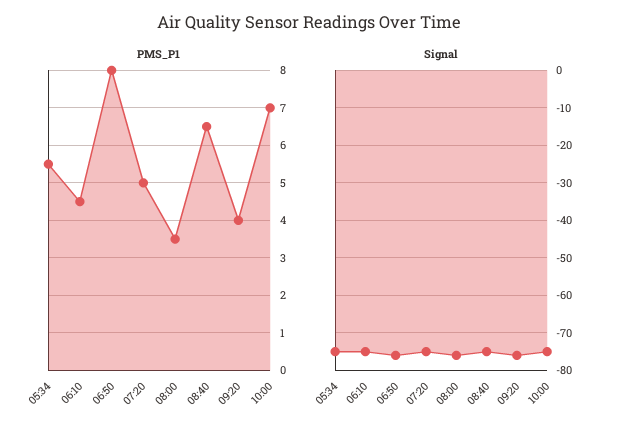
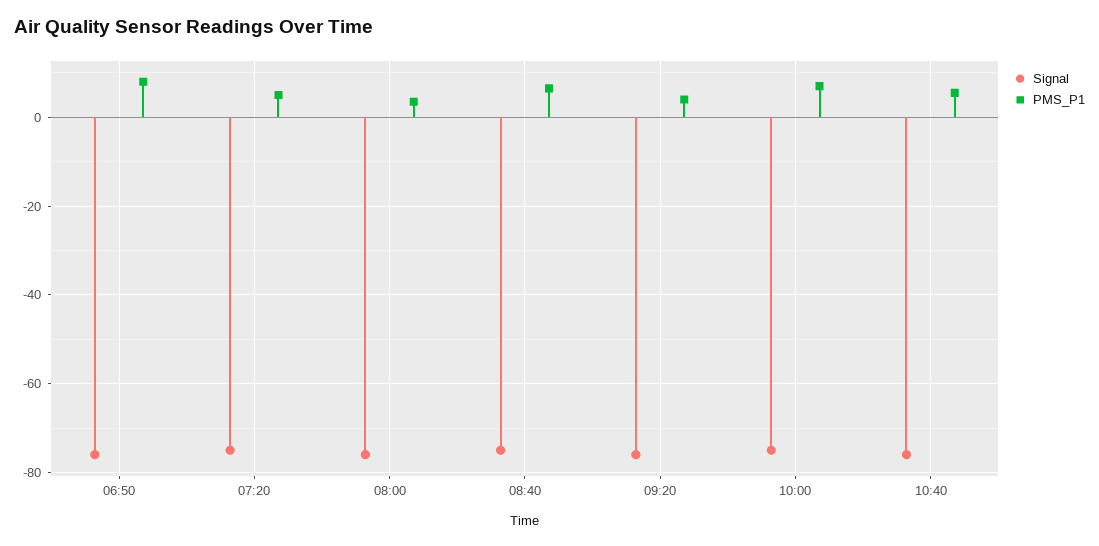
PMS_P1, 05:34: 5.5 -> none
PMS_P1, 06:10: 4.5 -> none
Signal, 05:34: -75 -> none
Signal, 06:10: -75 -> none
Signal, 10:40: none -> -76
PMS_P1, 10:40: none -> 6

